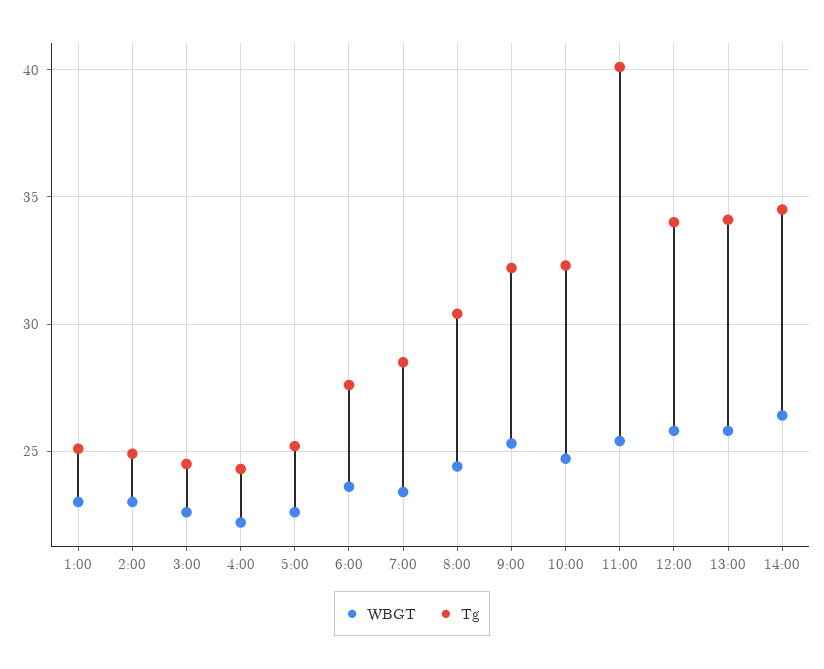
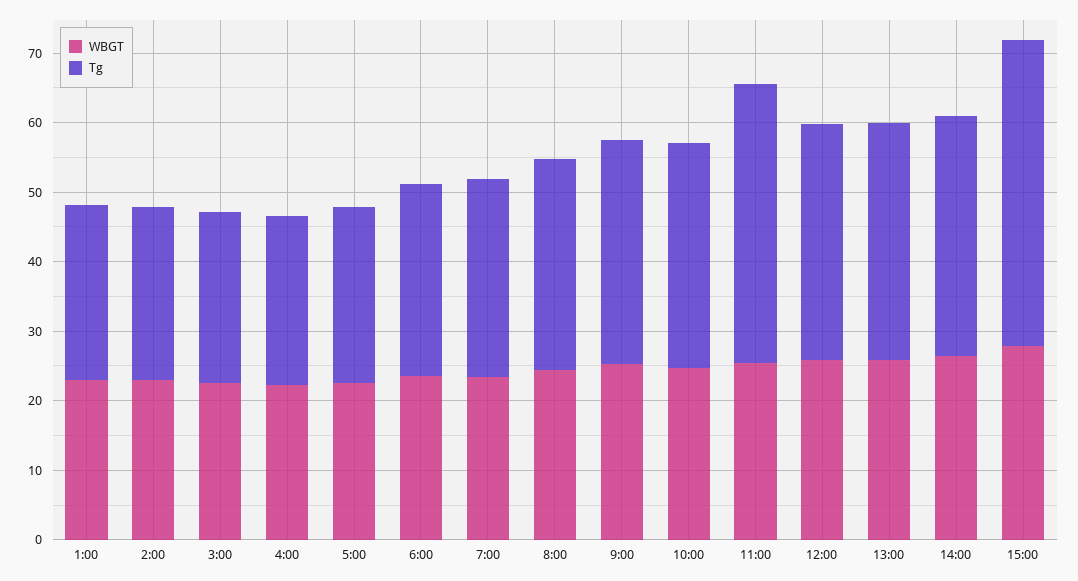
WBGT, 15:00: none -> 28
Tg, 15:00: none -> 44

